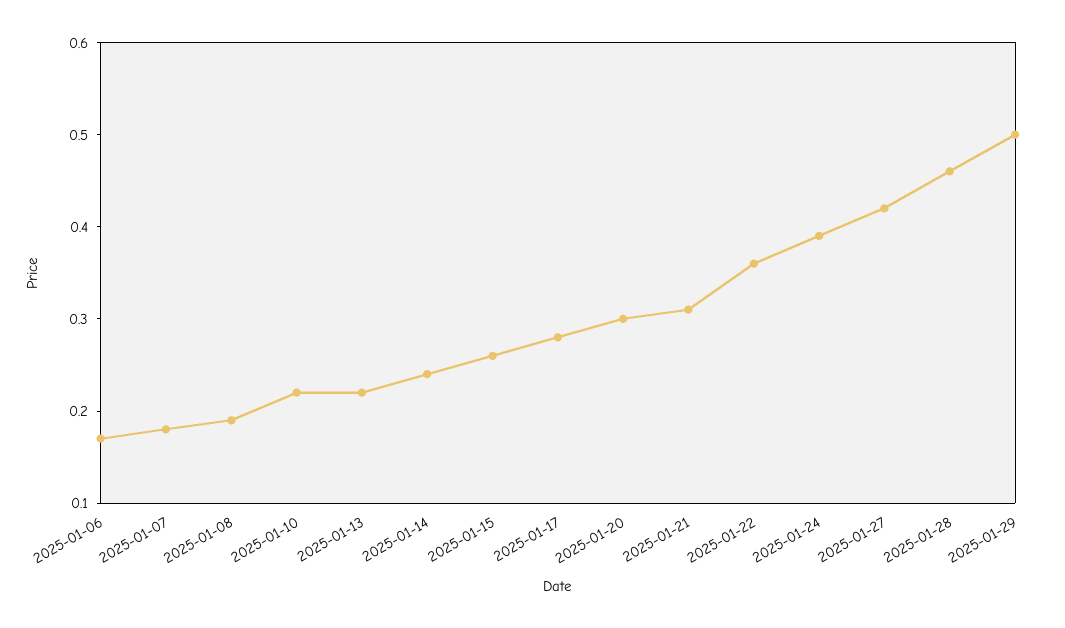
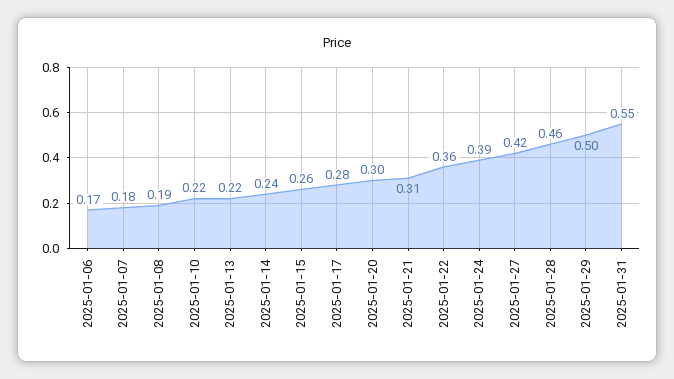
2025-01-31: none -> 0.55

